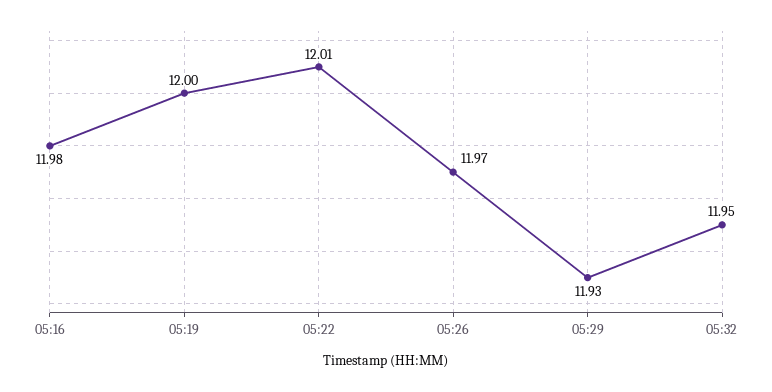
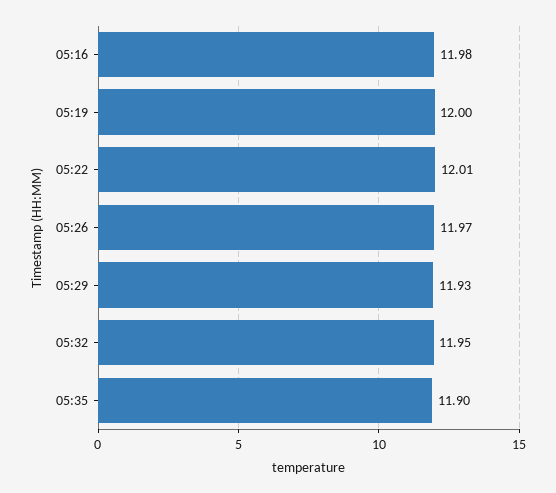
05:35: none -> 11.9

